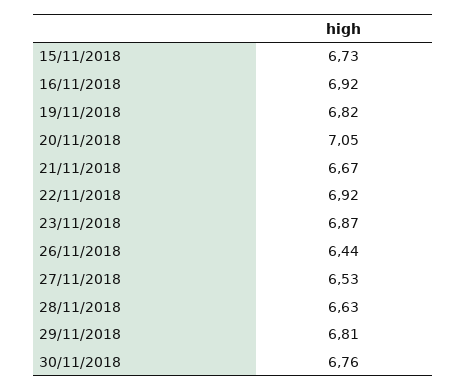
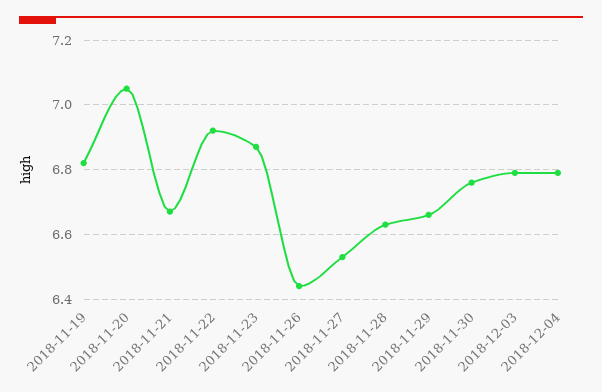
15/11/2018: 6.73 -> none
16/11/2018: 6.92 -> none
29/11/2018: 6.81 -> 6.65
2018-12-03: none -> 6.8
2018-12-04: none -> 6.8

